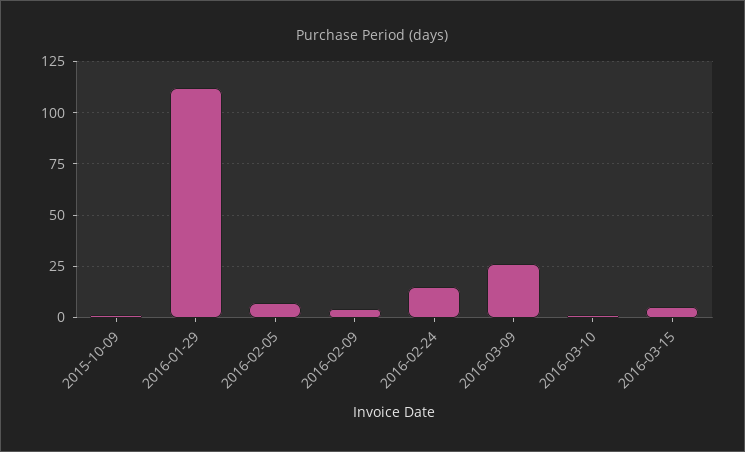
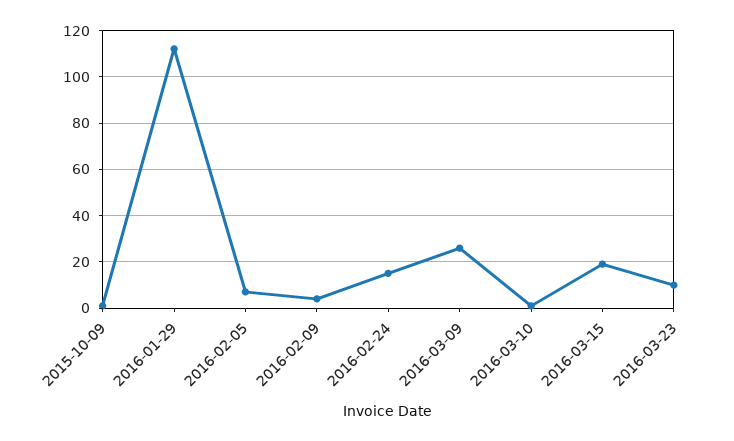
2016-03-15: 5 -> 20
2016-03-23: none -> 10

